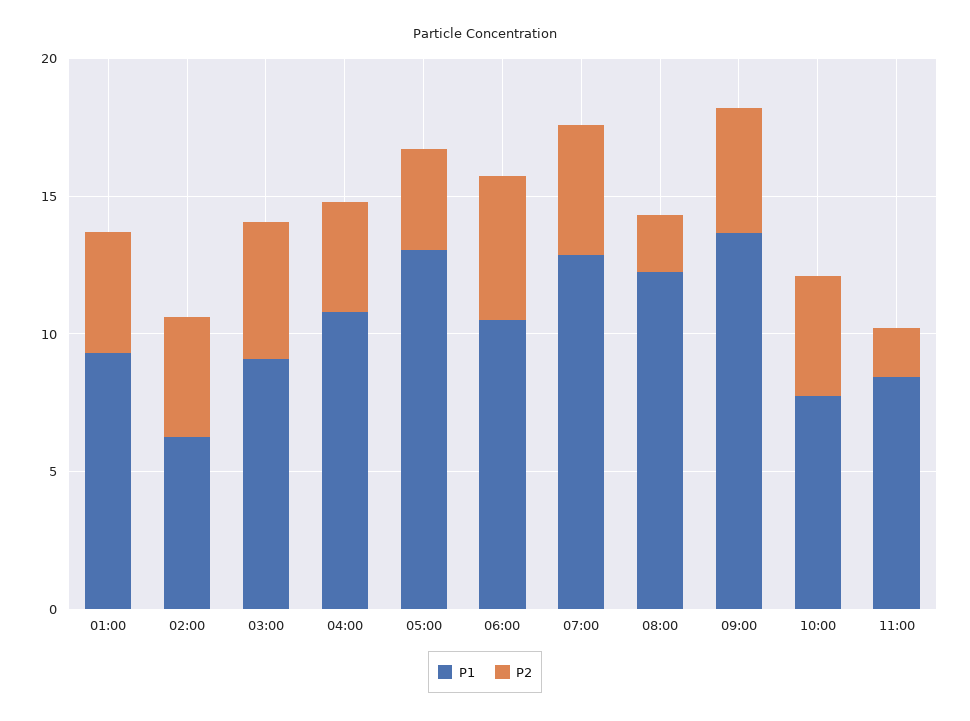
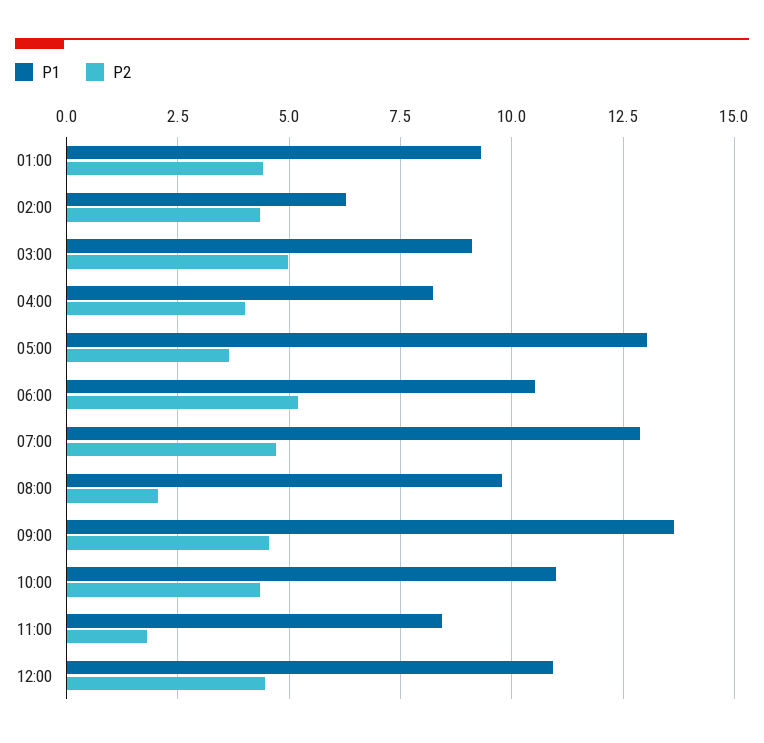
P1, 04:00: 11 -> 8.25
P1, 08:00: 12 -> 9.75
P1, 10:00: 8 -> 11
P1, 12:00: none -> 11
P2, 12:00: none -> 4.5

